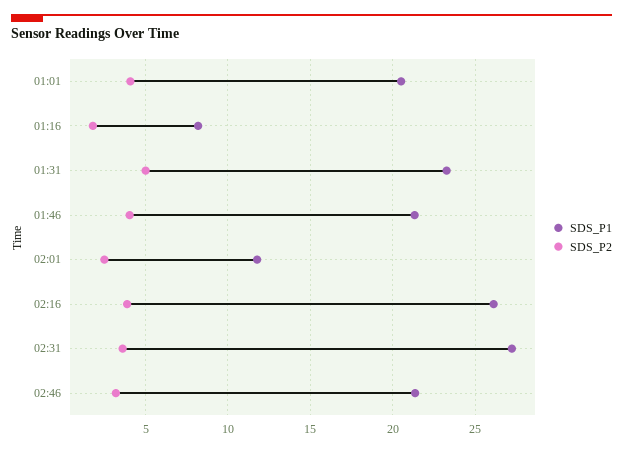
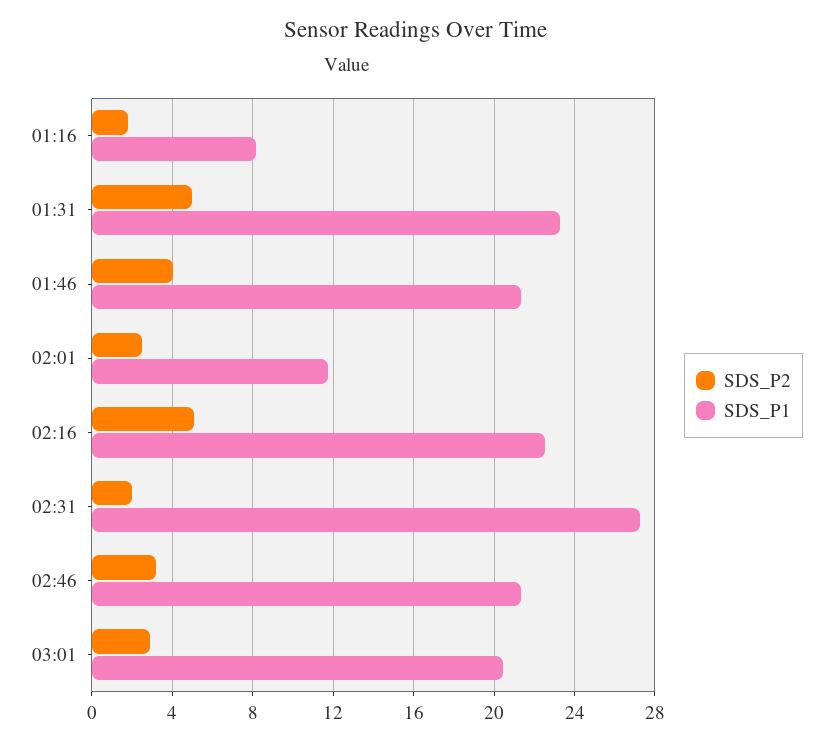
SDS_P1, 01:01: 20.5 -> none
SDS_P2, 01:01: 4 -> none
SDS_P1, 02:16: 26 -> 22.5
SDS_P2, 02:16: 4 -> 5
SDS_P2, 02:31: 3.5 -> 2
SDS_P2, 03:01: none -> 3
SDS_P1, 03:01: none -> 20.5

